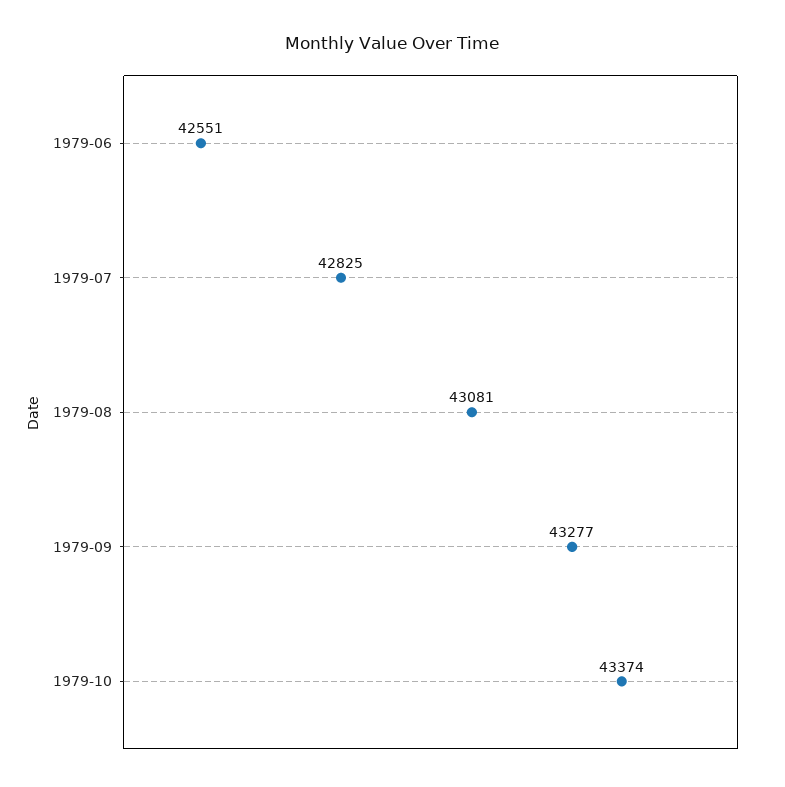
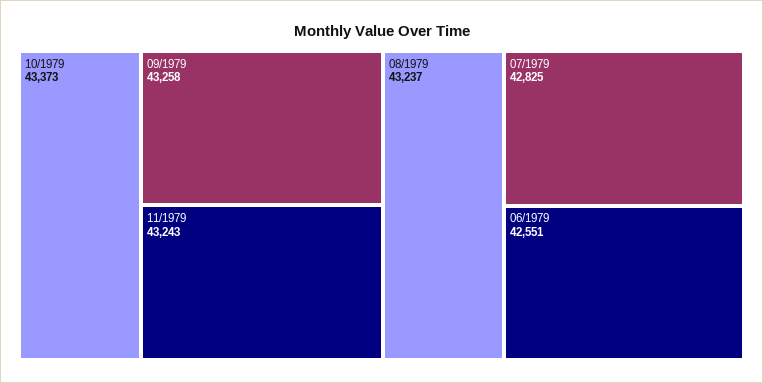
1979-08: 43081 -> 43237
1979-09: 43277 -> 43258
1979-10: 43374 -> 43373
11/1979: none -> 43243

